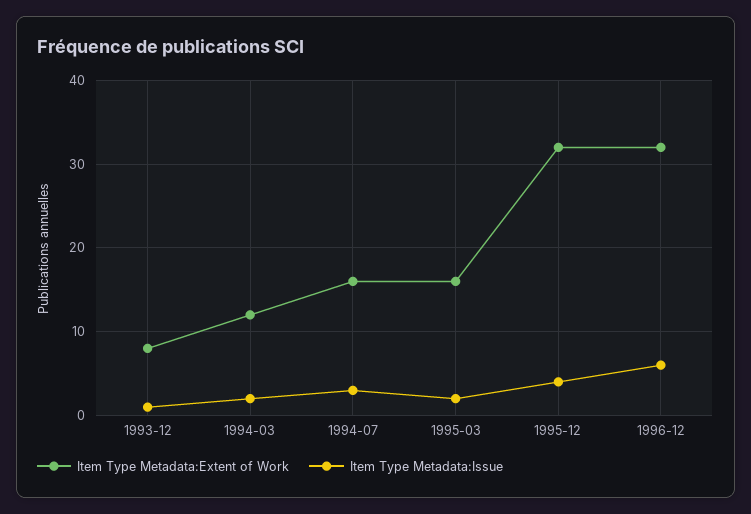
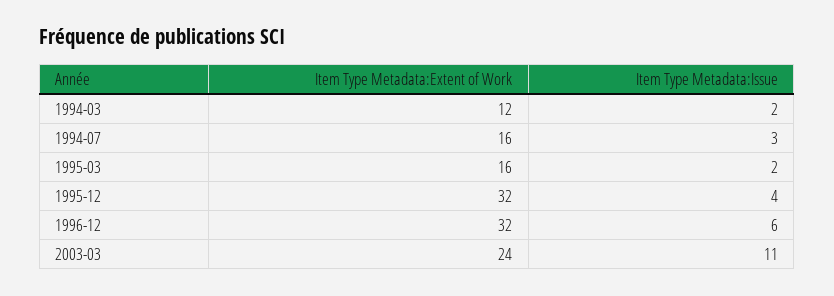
Item Type Metadata:Extent of Work, 1993-12: 8 -> none
Item Type Metadata:Issue, 1993-12: 1 -> none
Item Type Metadata:Extent of Work, 2003-03: none -> 24
Item Type Metadata:Issue, 2003-03: none -> 11

